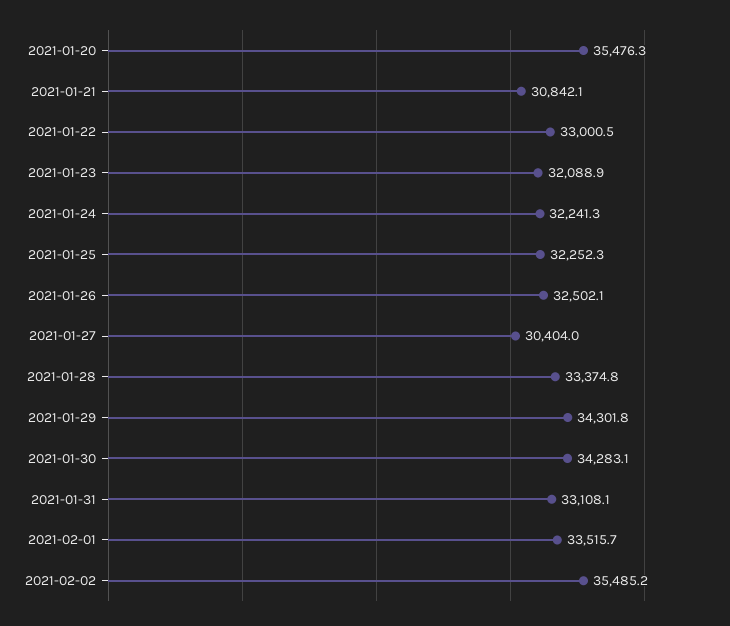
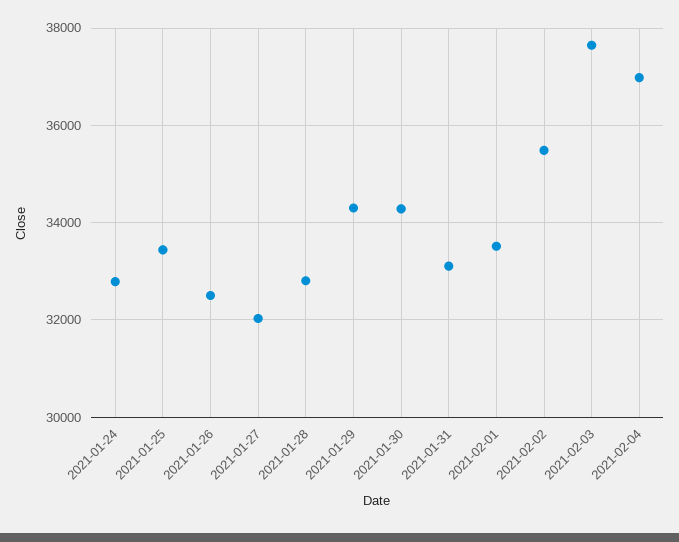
2021-01-20: 35476.3 -> none
2021-01-21: 30842.1 -> none
2021-01-22: 33000.5 -> none
2021-01-23: 32088.9 -> none
2021-01-24: 32241.3 -> 32800
2021-01-25: 32252.3 -> 33400
2021-01-27: 30404 -> 32000
2021-01-28: 33374.8 -> 32800
2021-02-03: none -> 37600
2021-02-04: none -> 37000

